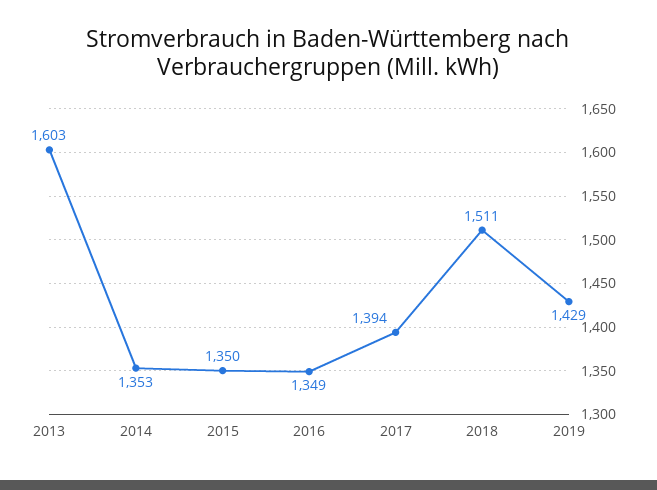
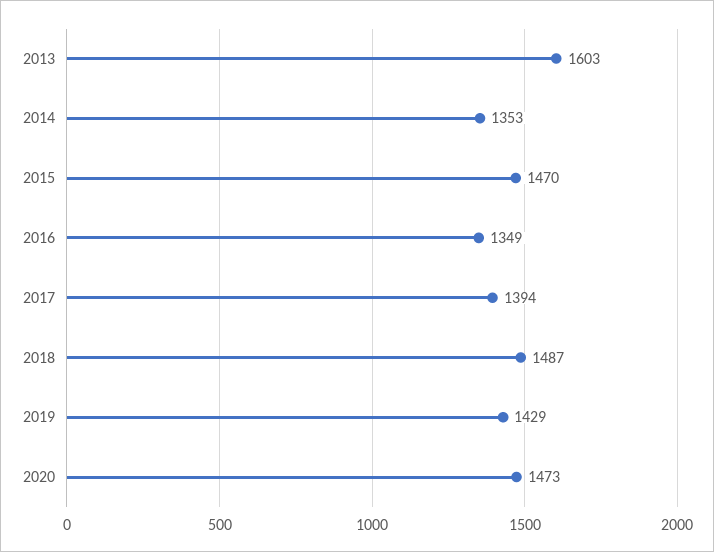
2015: 1350 -> 1470
2018: 1511 -> 1487
2020: none -> 1473

